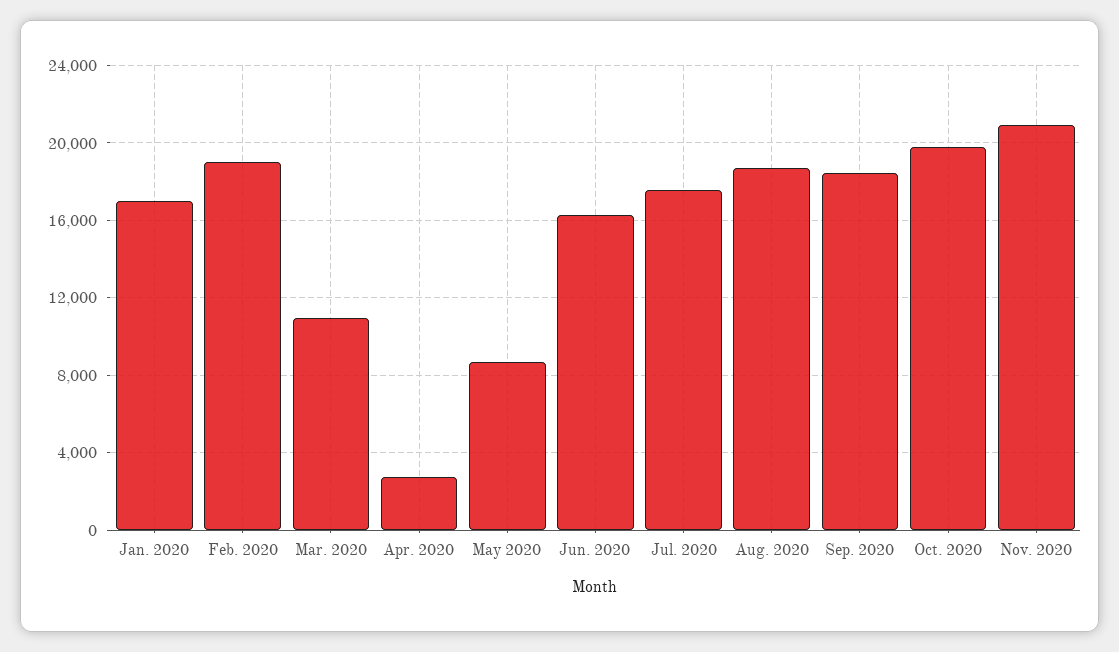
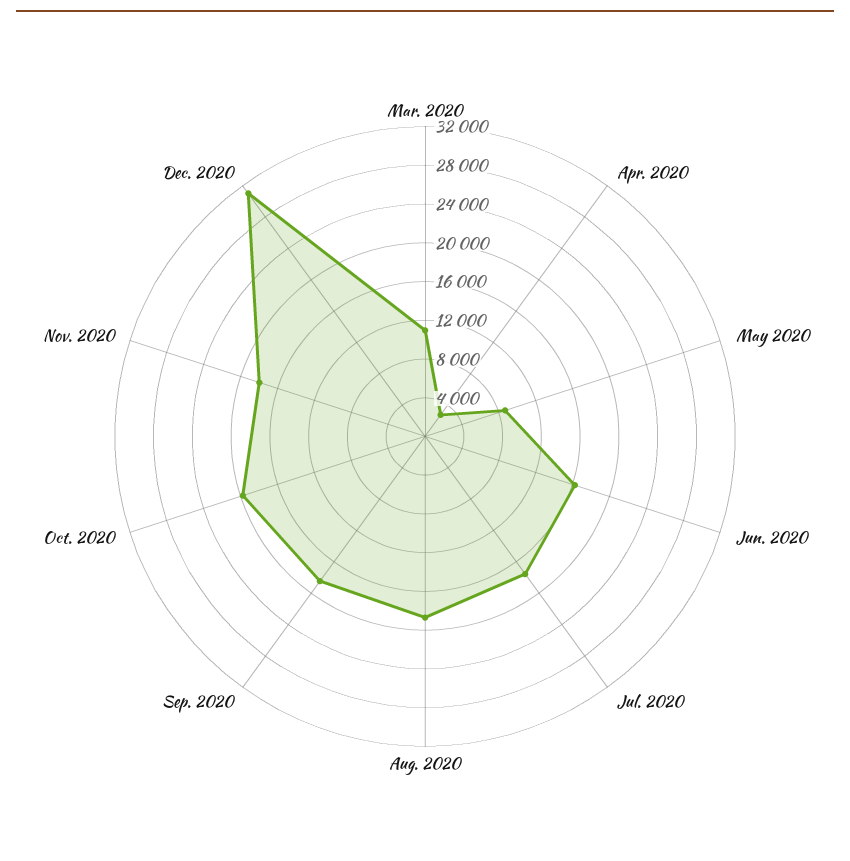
Jan. 2020: 17000 -> none
Feb. 2020: 19000 -> none
Nov. 2020: 21000 -> 18000
Dec. 2020: none -> 31000

